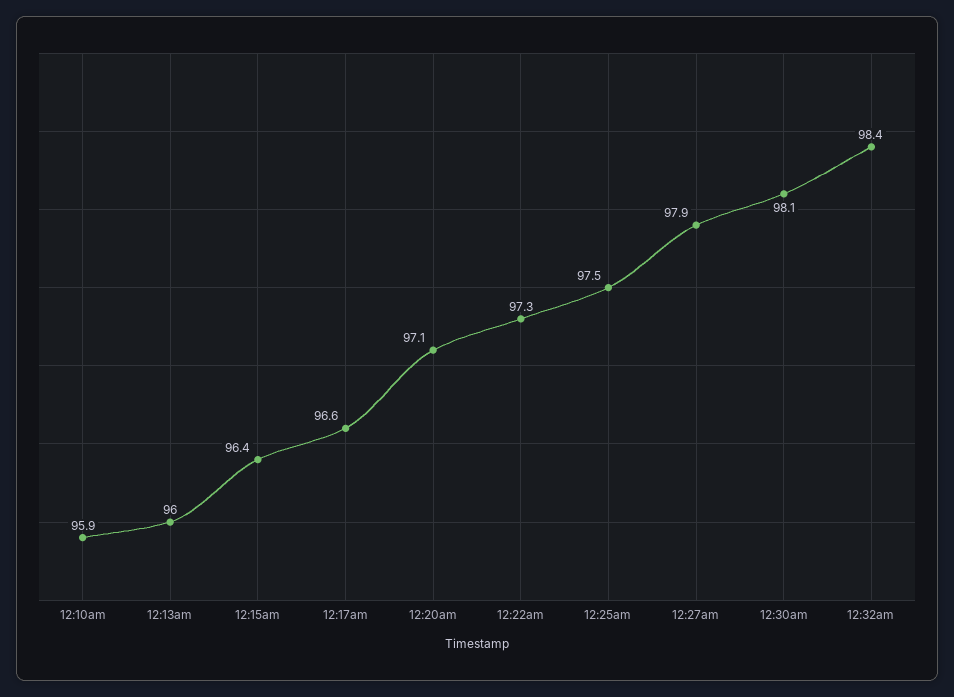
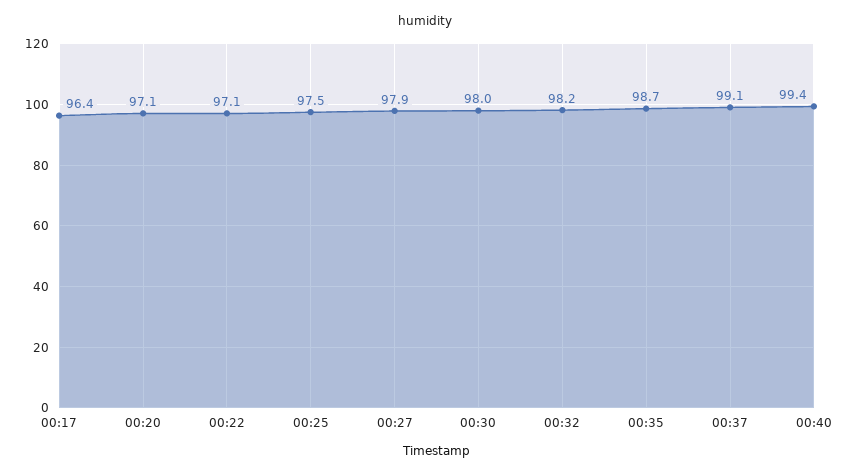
12:10am: 95.9 -> none
12:13am: 96 -> none
12:15am: 96.4 -> none
12:17am: 96.6 -> 96.4
12:22am: 97.3 -> 97.1
12:30am: 98.1 -> 98
12:32am: 98.4 -> 98.2
00:35: none -> 98.7
00:37: none -> 99.1
00:40: none -> 99.4

